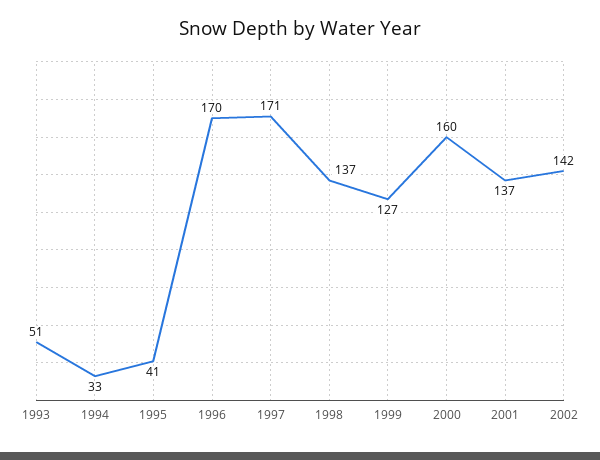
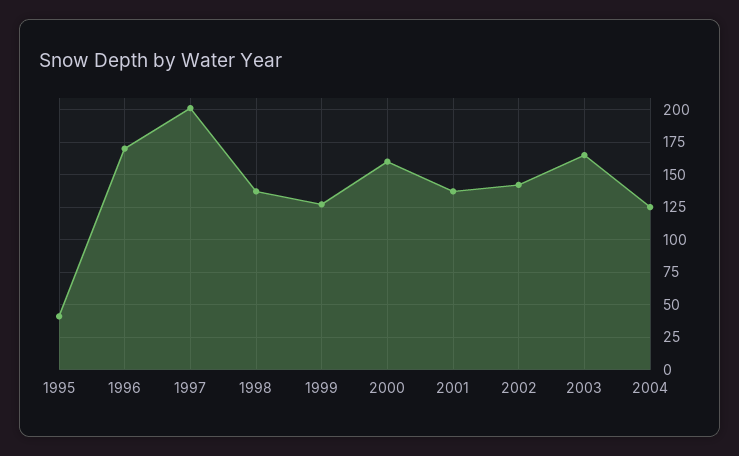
1993: 51 -> none
1994: 33 -> none
1997: 171 -> 200
2003: none -> 165
2004: none -> 125

